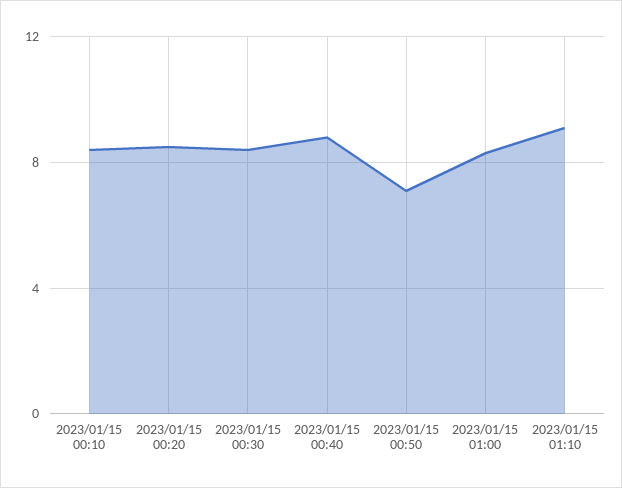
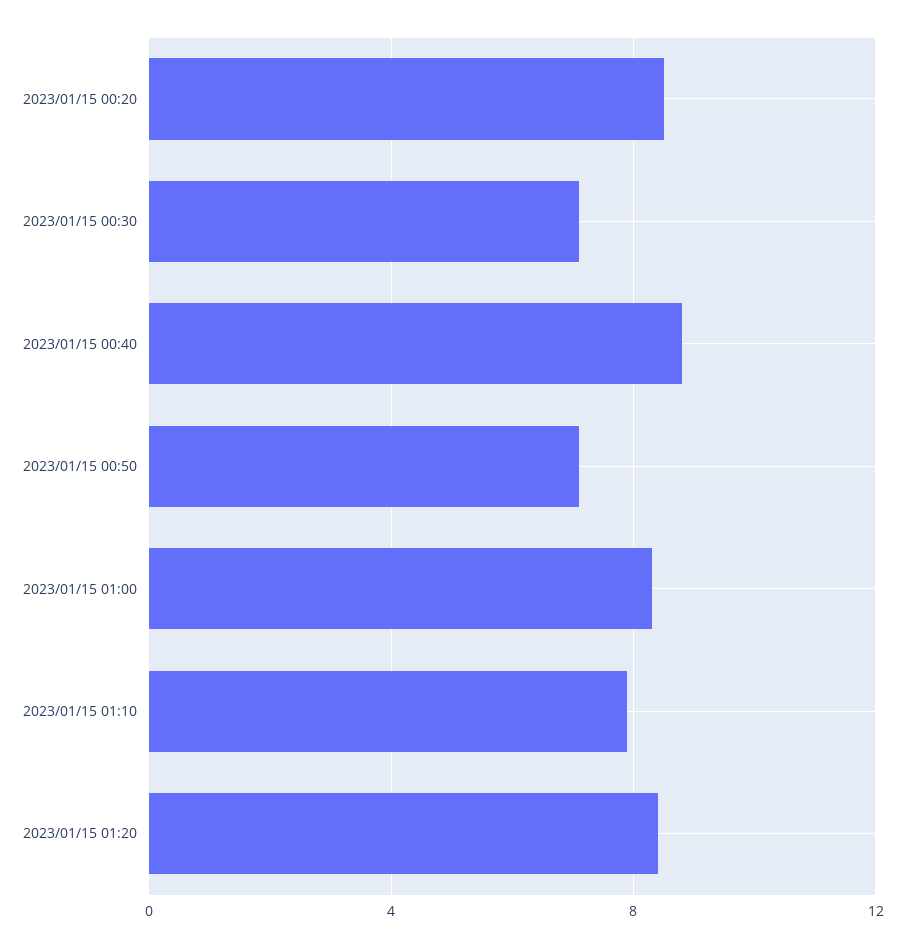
2023/01/15 00:10: 8.5 -> none
2023/01/15 00:30: 8.5 -> 7
2023/01/15 01:10: 9 -> 8
2023/01/15 01:20: none -> 8.5

